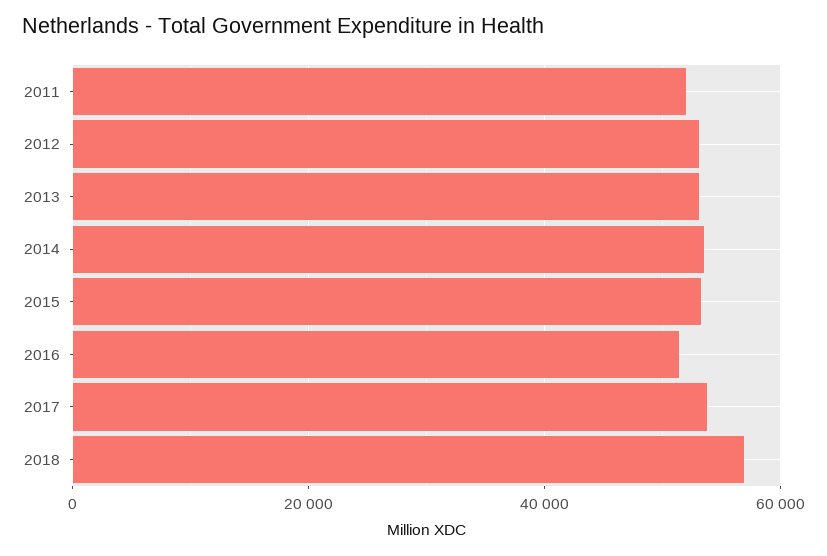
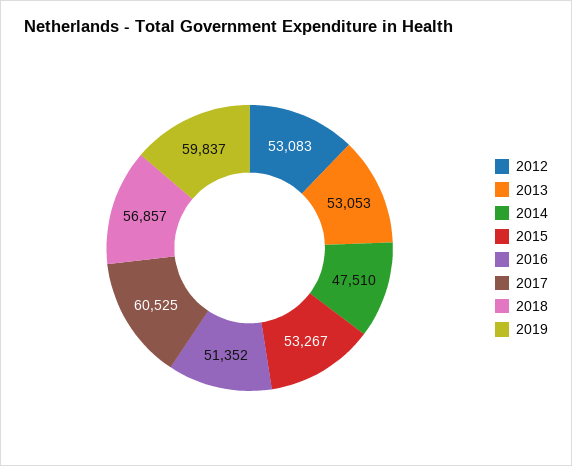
2011: 52000 -> none
2014: 54000 -> 47510
2017: 54000 -> 60525
2019: none -> 59837

